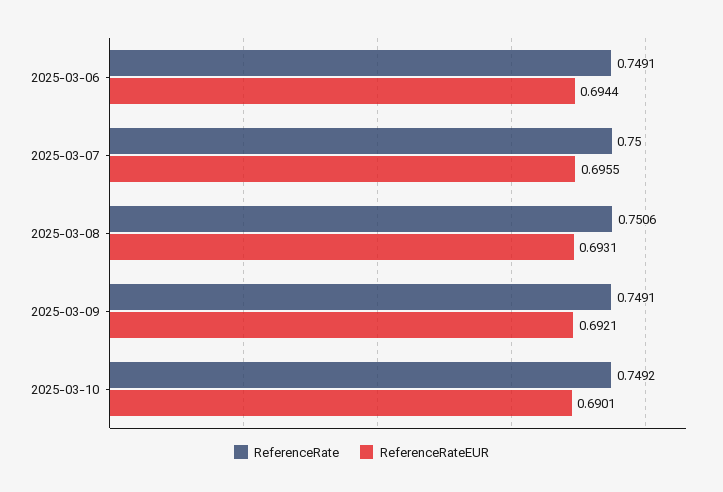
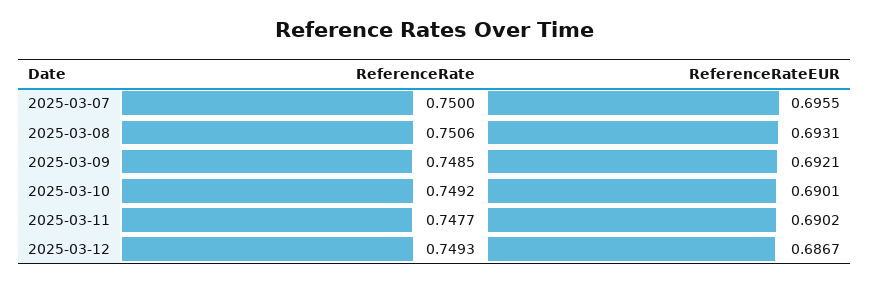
ReferenceRate, 2025-03-06: 0.7491 -> none
ReferenceRateEUR, 2025-03-06: 0.6944 -> none
ReferenceRate, 2025-03-09: 0.7491 -> 0.7485
ReferenceRate, 2025-03-11: none -> 0.7477
ReferenceRateEUR, 2025-03-11: none -> 0.6902
ReferenceRate, 2025-03-12: none -> 0.7493
ReferenceRateEUR, 2025-03-12: none -> 0.6867

